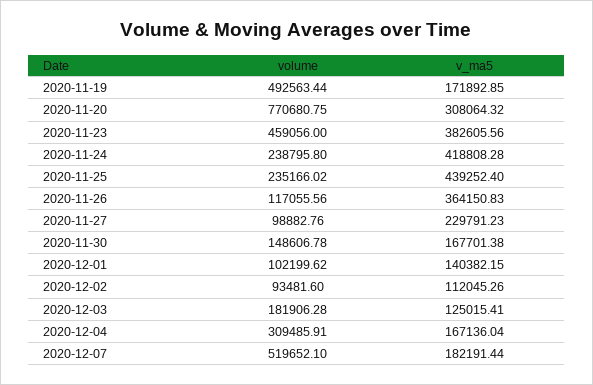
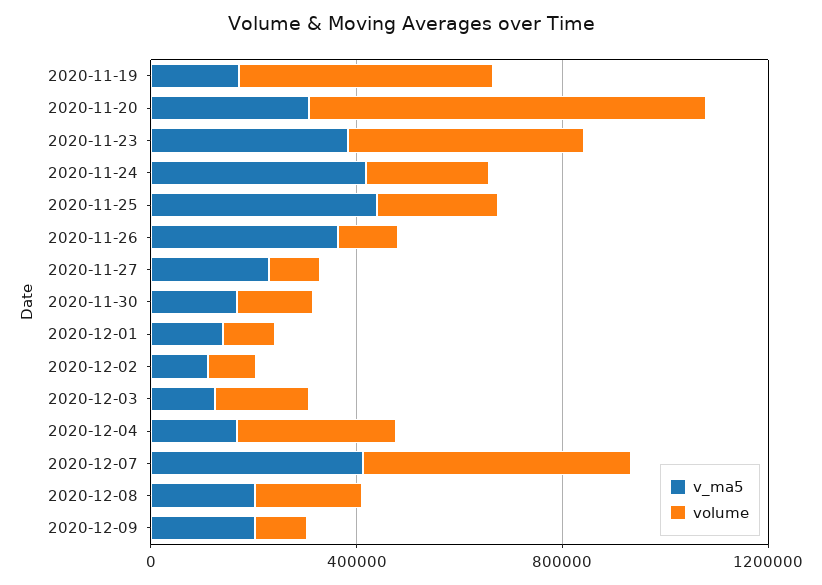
v_ma5, 2020-12-07: 182191.44 -> 400000
v_ma5, 2020-12-08: none -> 200000
volume, 2020-12-08: none -> 200000
v_ma5, 2020-12-09: none -> 200000
volume, 2020-12-09: none -> 100000

